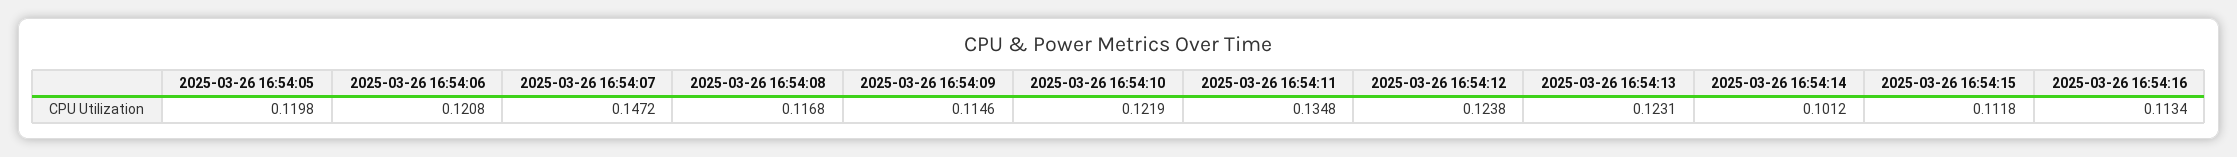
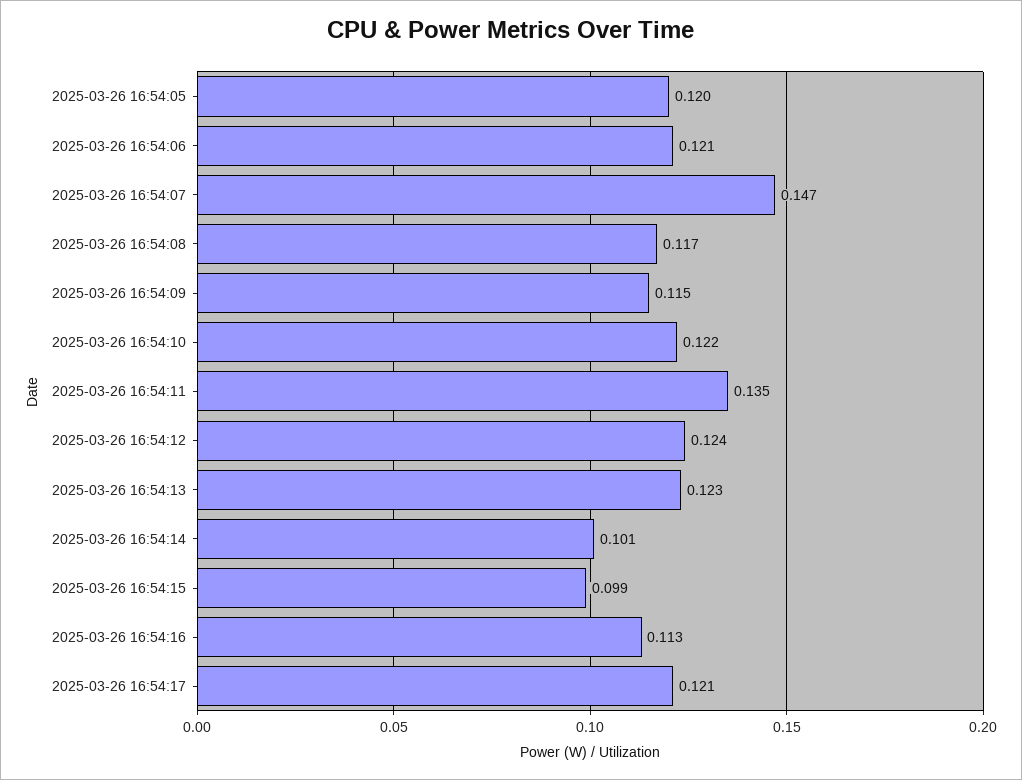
2025-03-26 16:54:15: 0.1118 -> 0.099
2025-03-26 16:54:17: none -> 0.121

